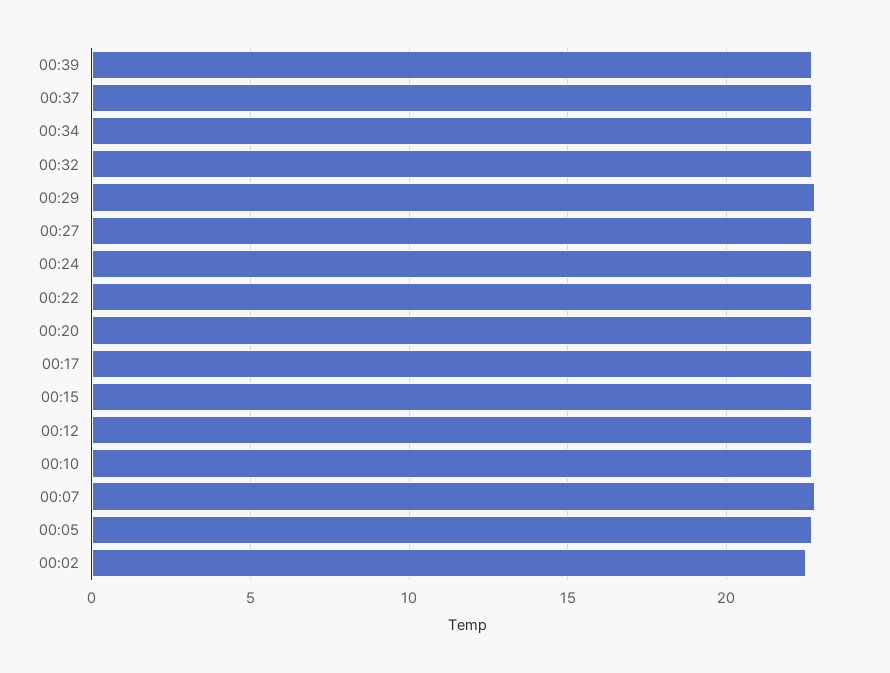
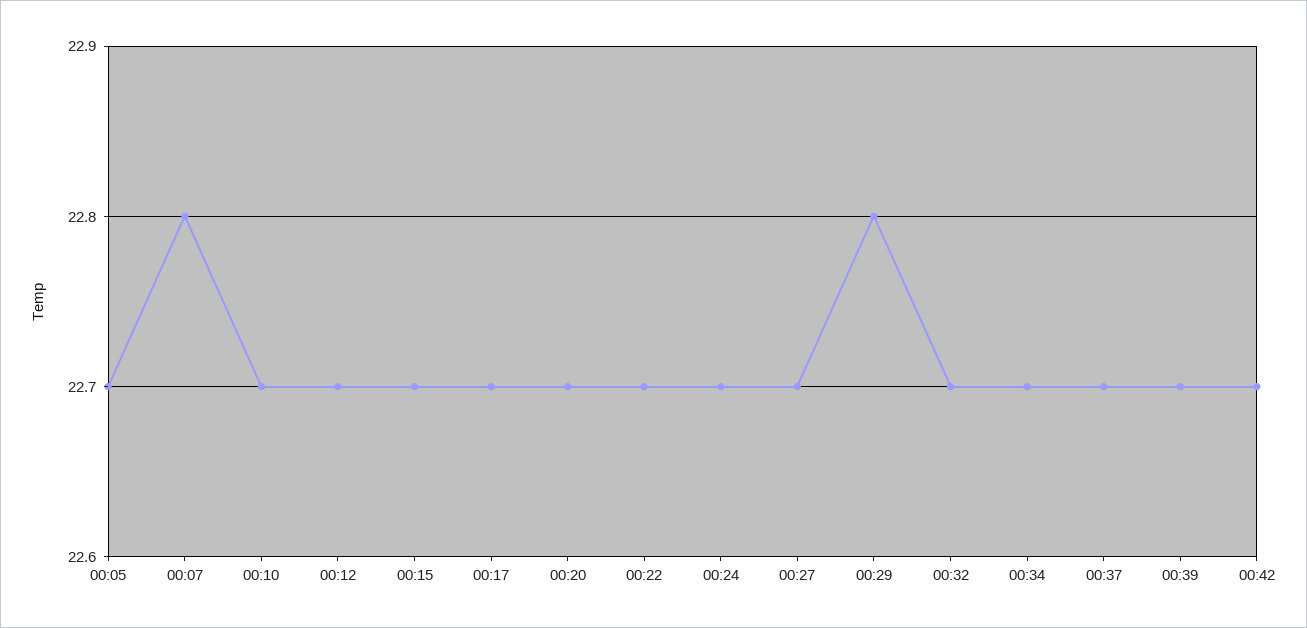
00:02: 22.5 -> none
00:42: none -> 22.7

